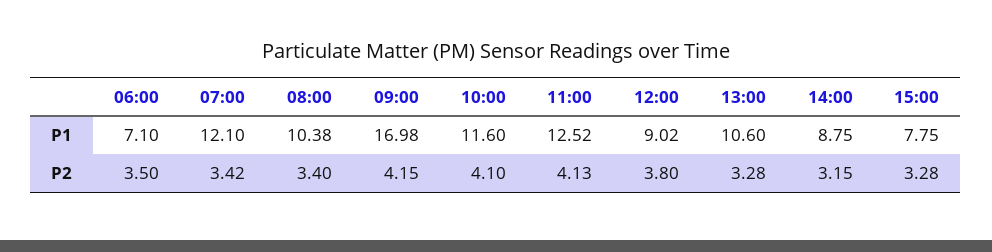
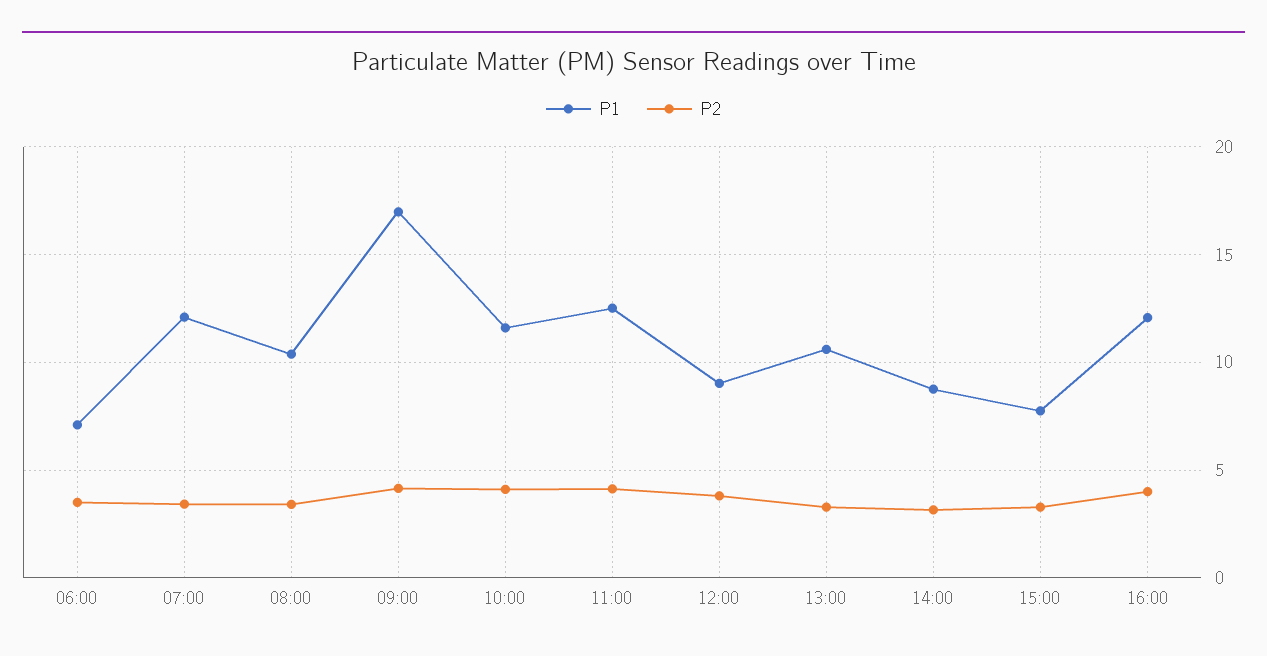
P1, 16:00: none -> 12
P2, 16:00: none -> 4

